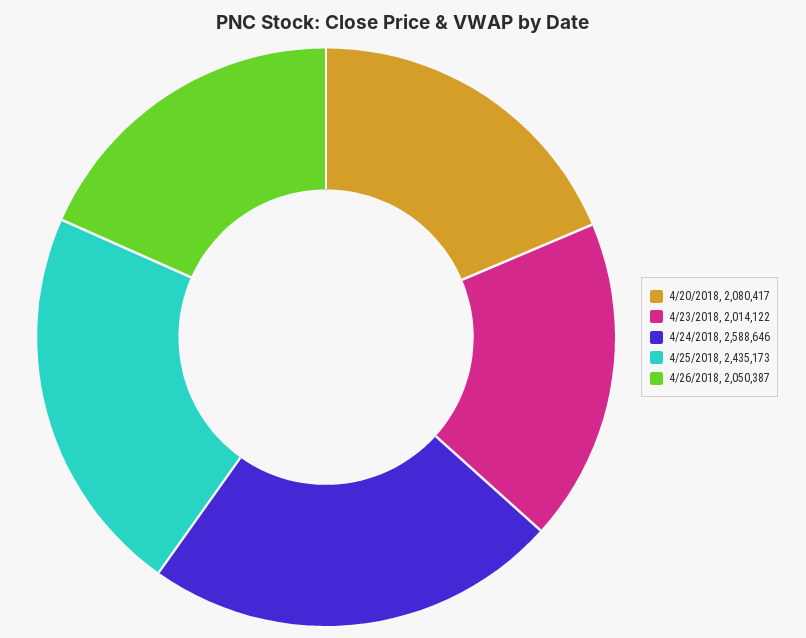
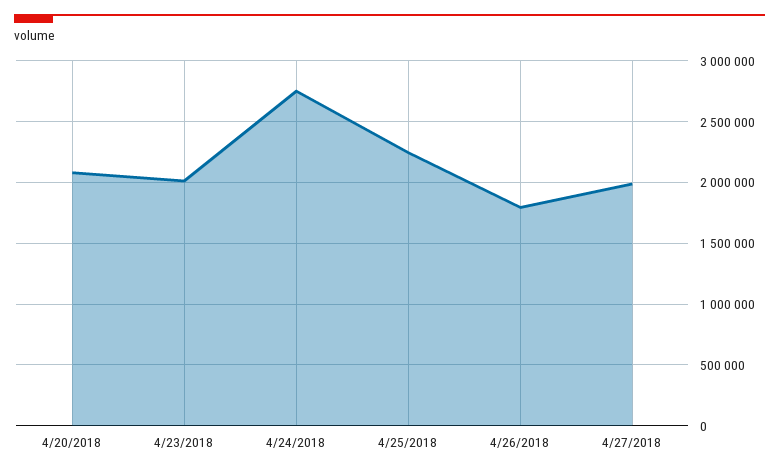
4/24/2018: 2588646 -> 2750000
4/25/2018: 2435173 -> 2250000
4/26/2018: 2050387 -> 1800000
4/27/2018: none -> 2000000

